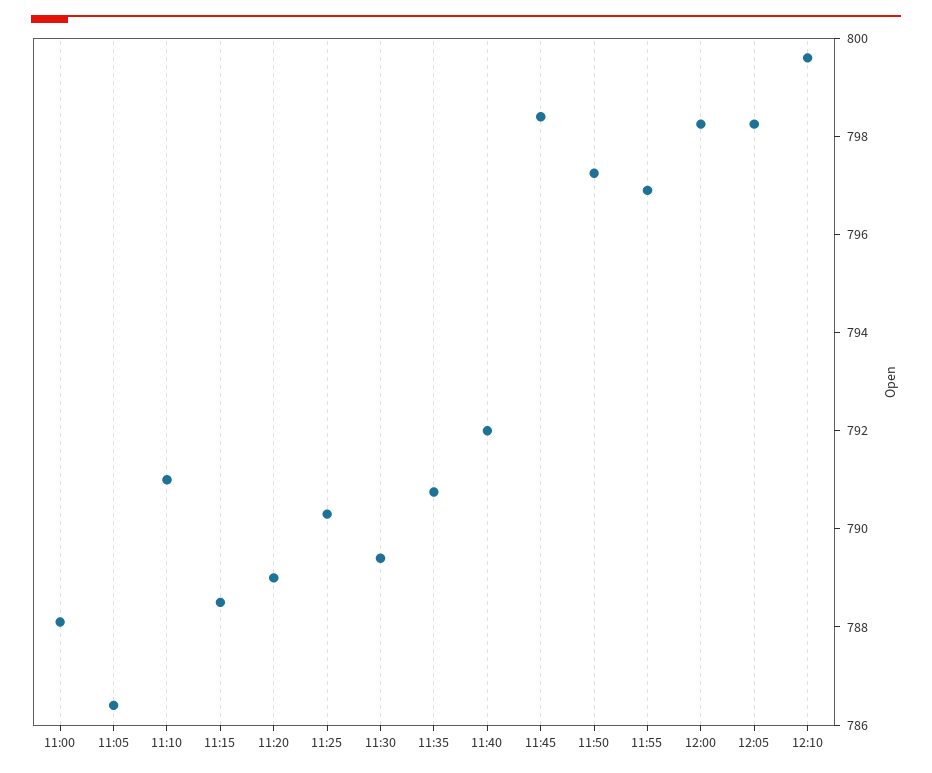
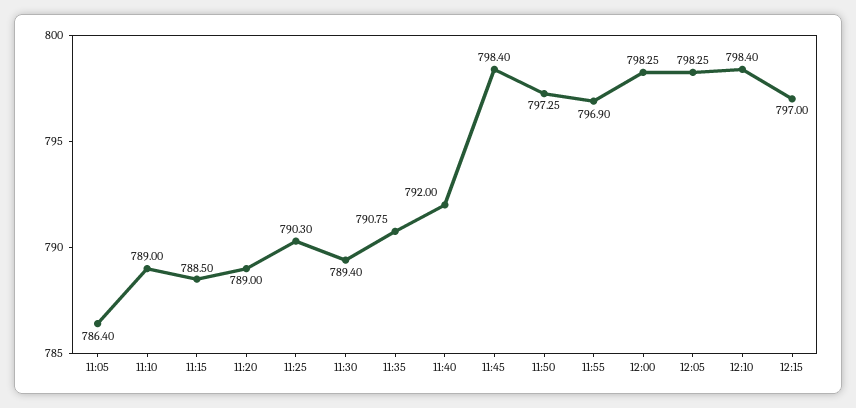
11:00: 788 -> none
11:10: 791 -> 789
12:10: 799.5 -> 798.4
12:15: none -> 797

